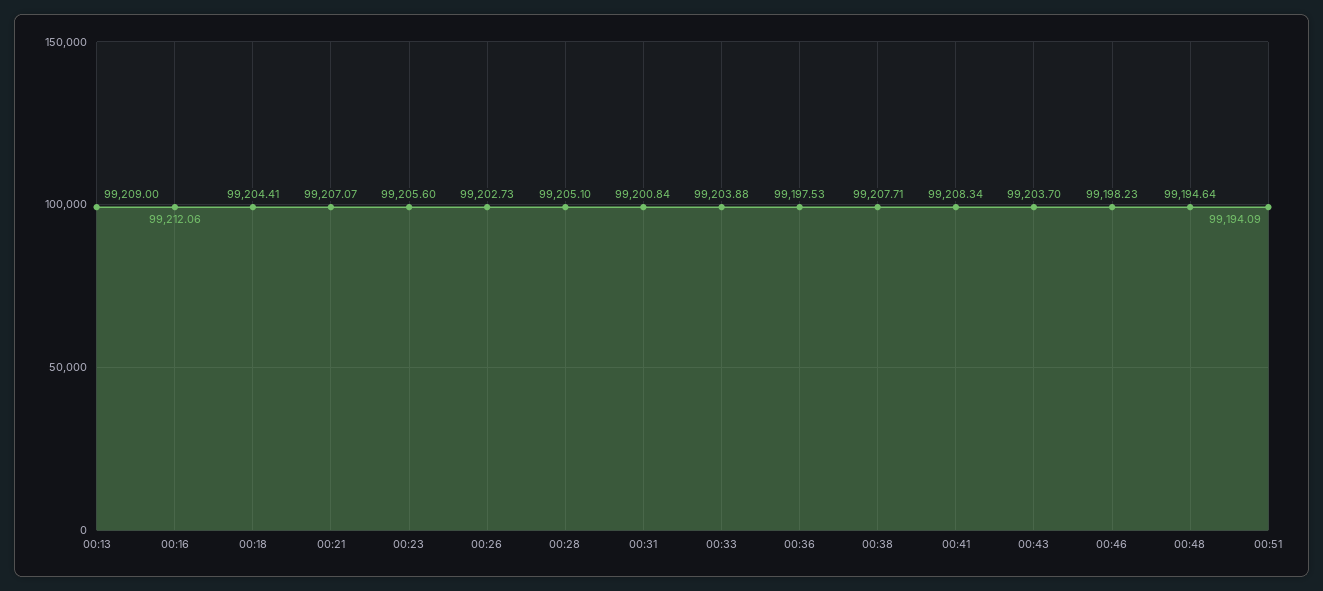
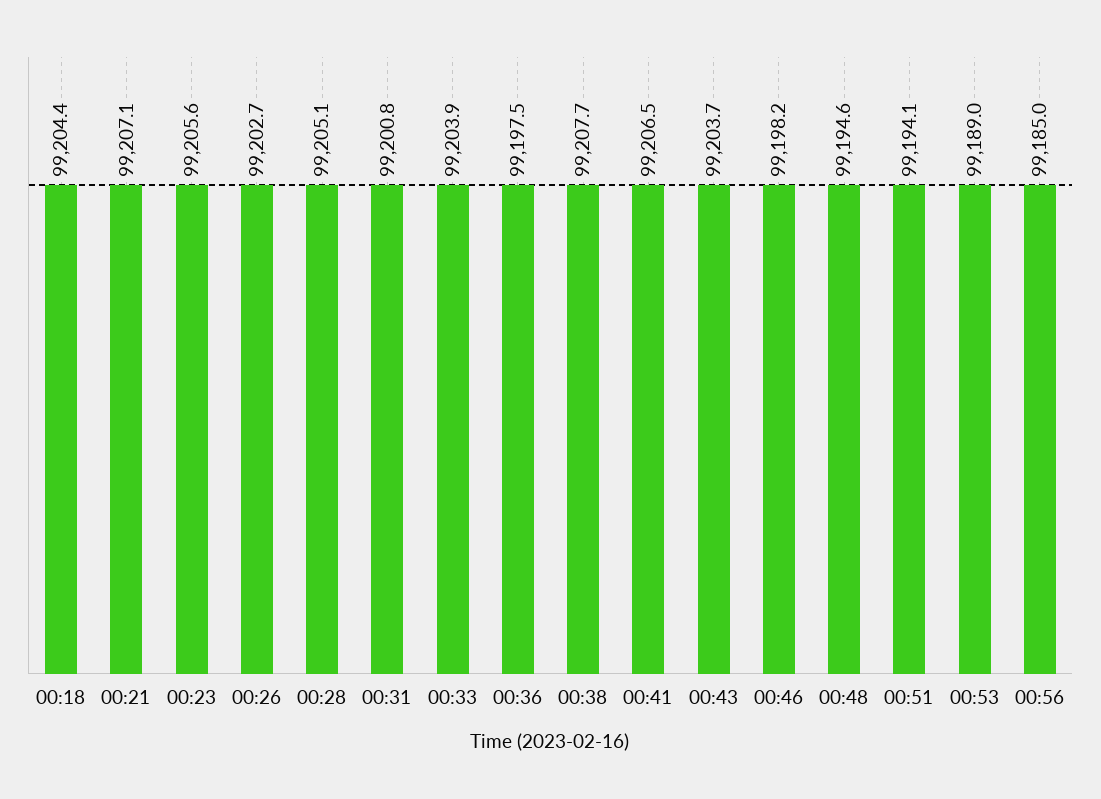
00:13: 99209 -> none
00:16: 99212.06 -> none
00:41: 99208.34 -> 99206.5
00:53: none -> 99189
00:56: none -> 99185

